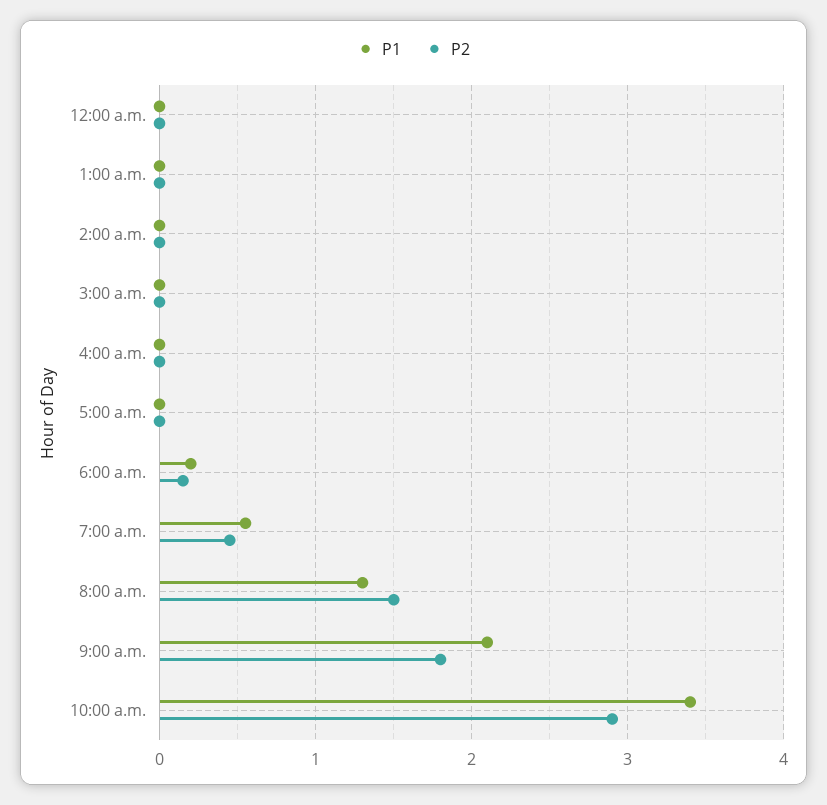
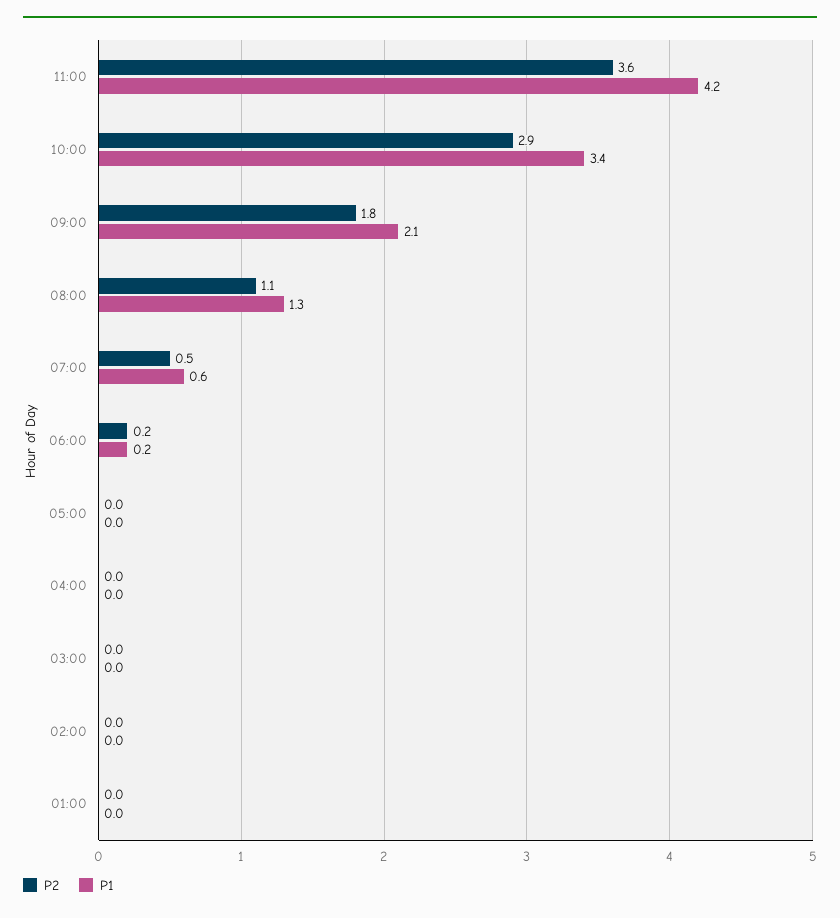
P1, 12:00 a.m.: 0 -> none
P2, 12:00 a.m.: 0 -> none
P2, 8:00 a.m.: 1.5 -> 1.1
P2, 11:00: none -> 3.6
P1, 11:00: none -> 4.2

